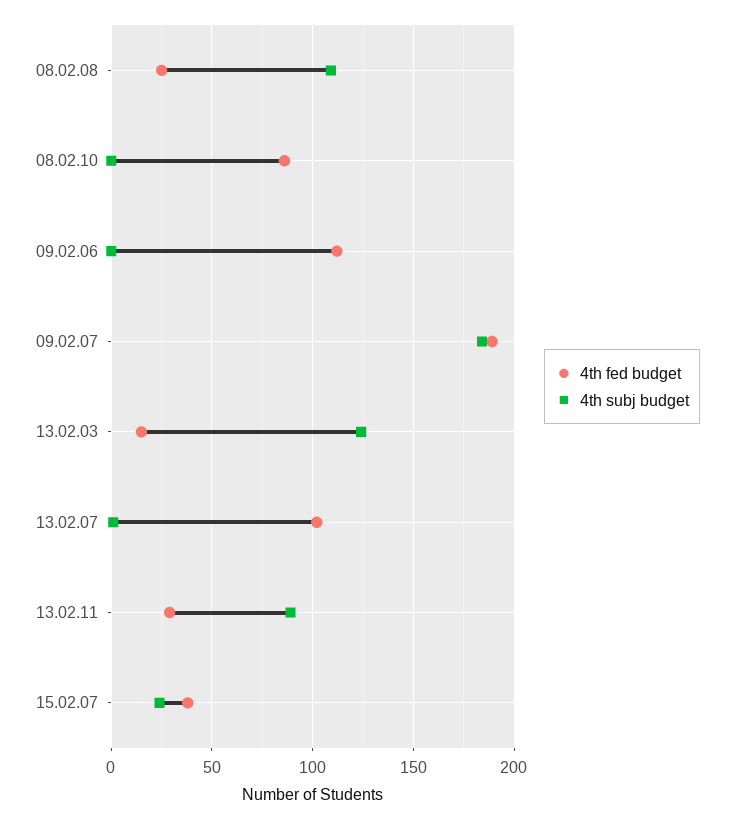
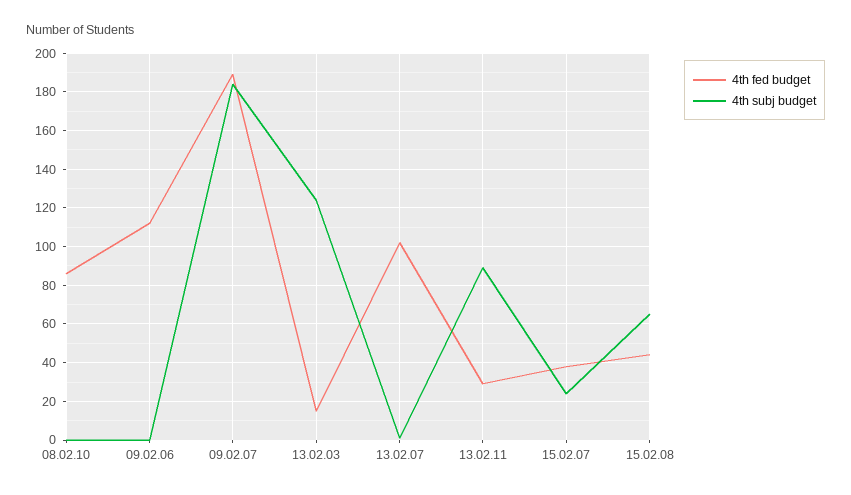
4th fed budget, 08.02.08: 25 -> none
4th subj budget, 08.02.08: 110 -> none
4th fed budget, 15.02.08: none -> 45
4th subj budget, 15.02.08: none -> 65

